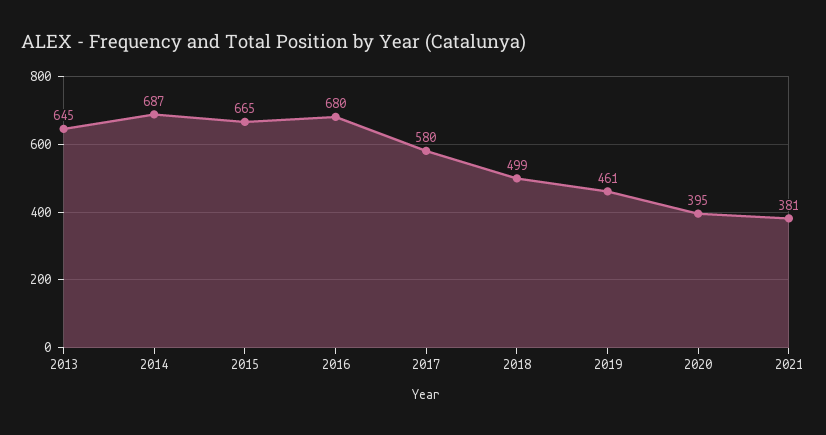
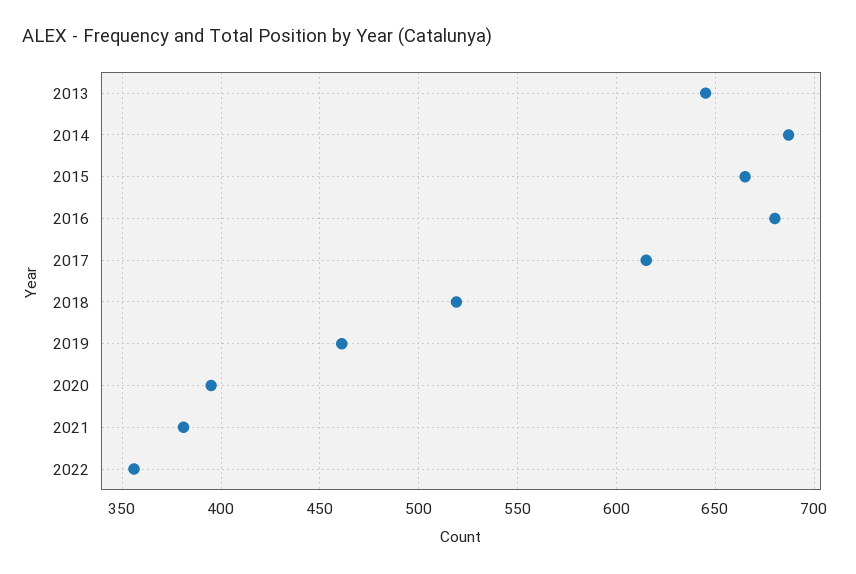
2017: 580 -> 615
2018: 499 -> 520
2022: none -> 355

